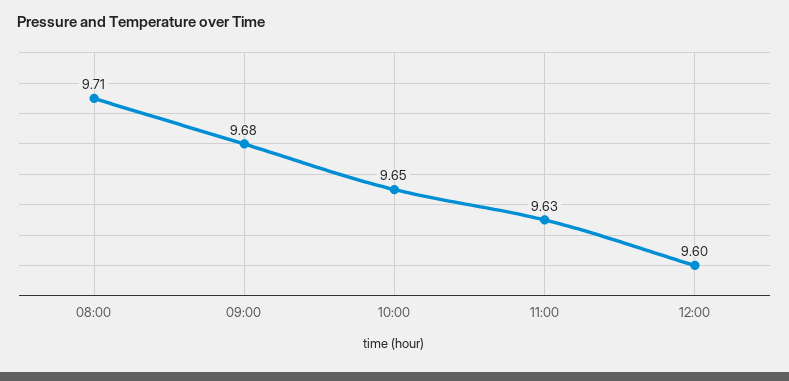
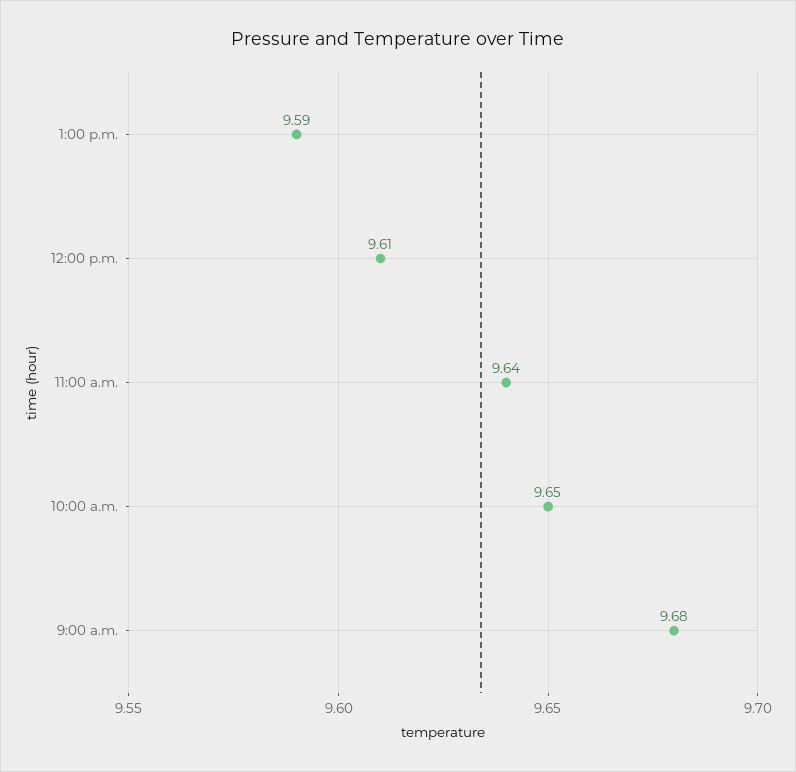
08:00: 9.71 -> none
11:00: 9.63 -> 9.64
12:00: 9.6 -> 9.61
1:00 p.m.: none -> 9.59

